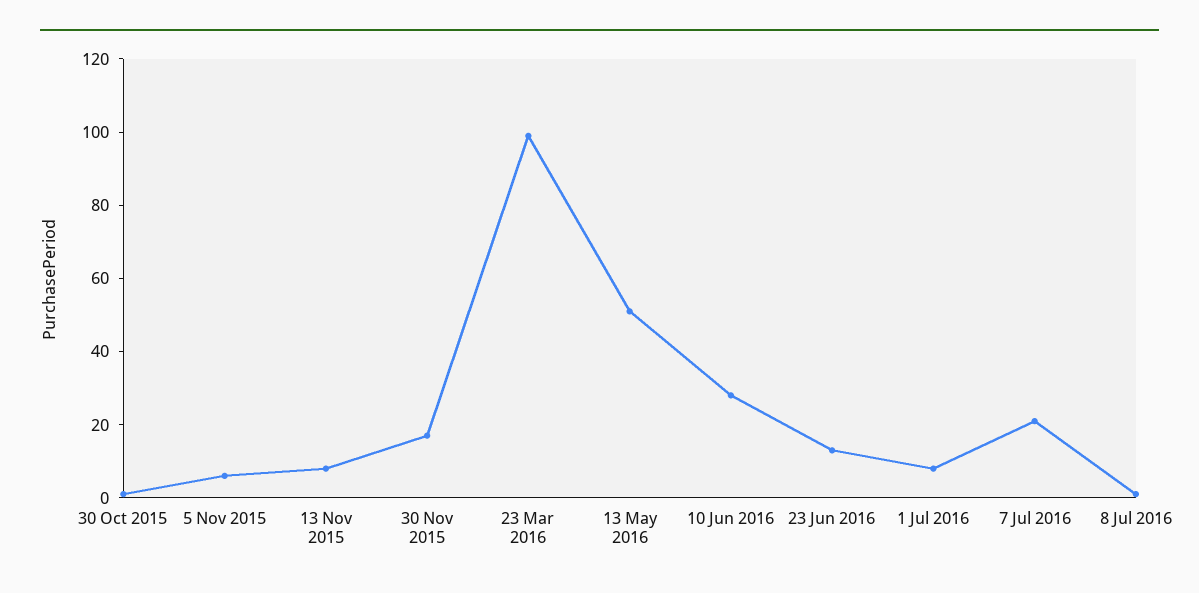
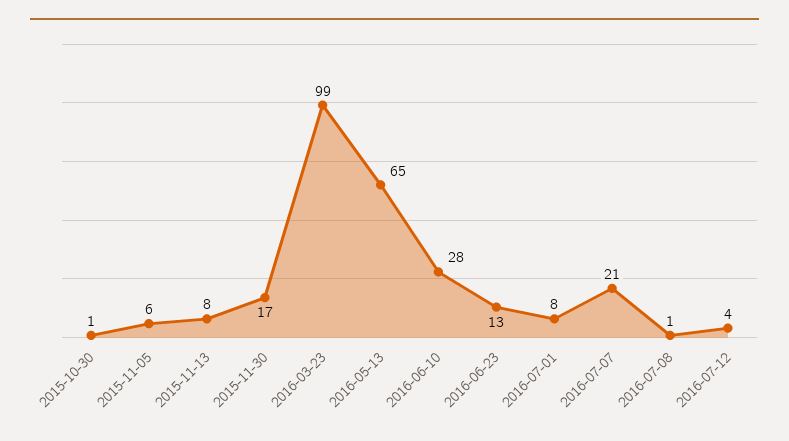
13 May 2016: 50 -> 65
2016-07-12: none -> 4

